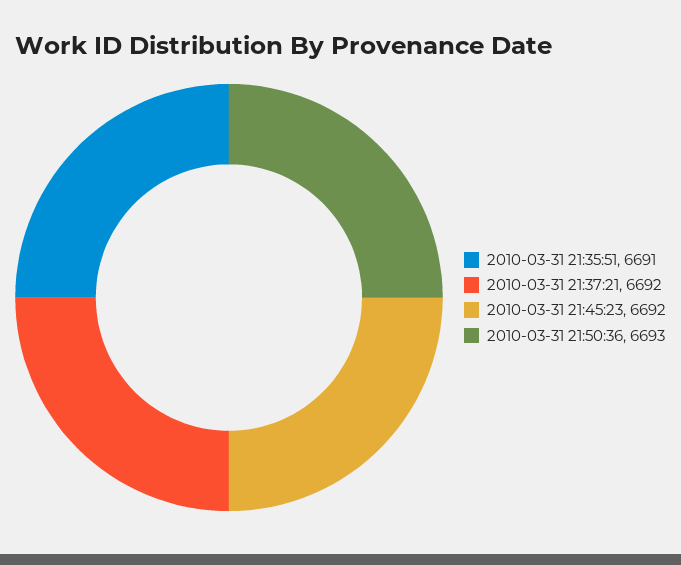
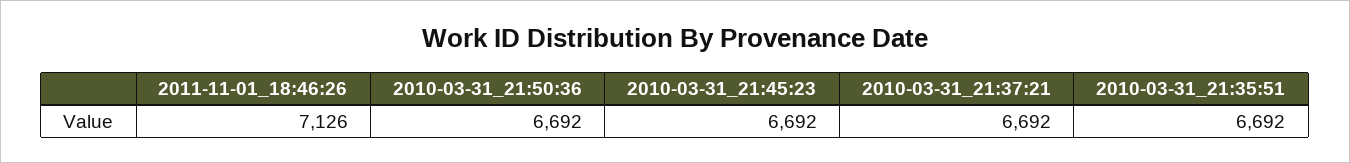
2010-03-31 21:35:51: 6691 -> 6692
2010-03-31 21:50:36: 6693 -> 6692
2011-11-01_18:46:26: none -> 7126

